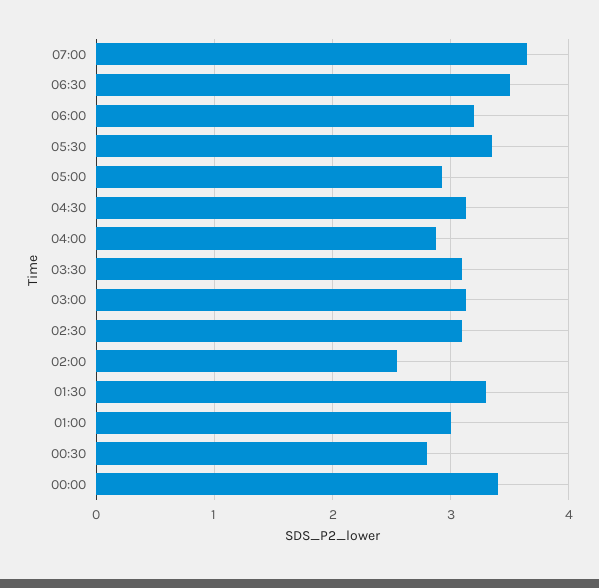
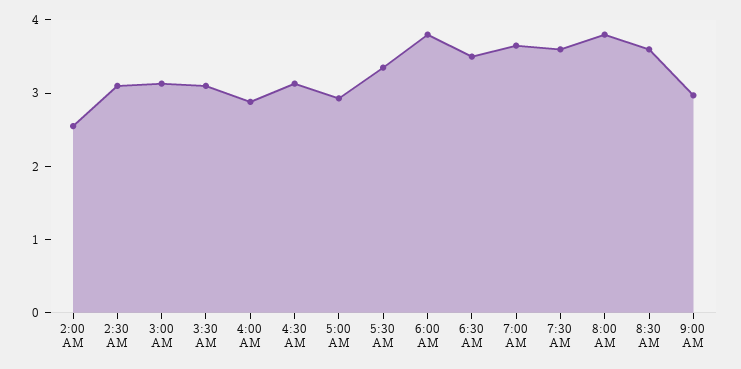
06:00: 3.2 -> 3.8
01:30: 3.3 -> none
01:00: 3 -> none
00:30: 2.8 -> none
00:00: 3.4 -> none
7:30 AM: none -> 3.6
8:00 AM: none -> 3.8
8:30 AM: none -> 3.6
9:00 AM: none -> 3

